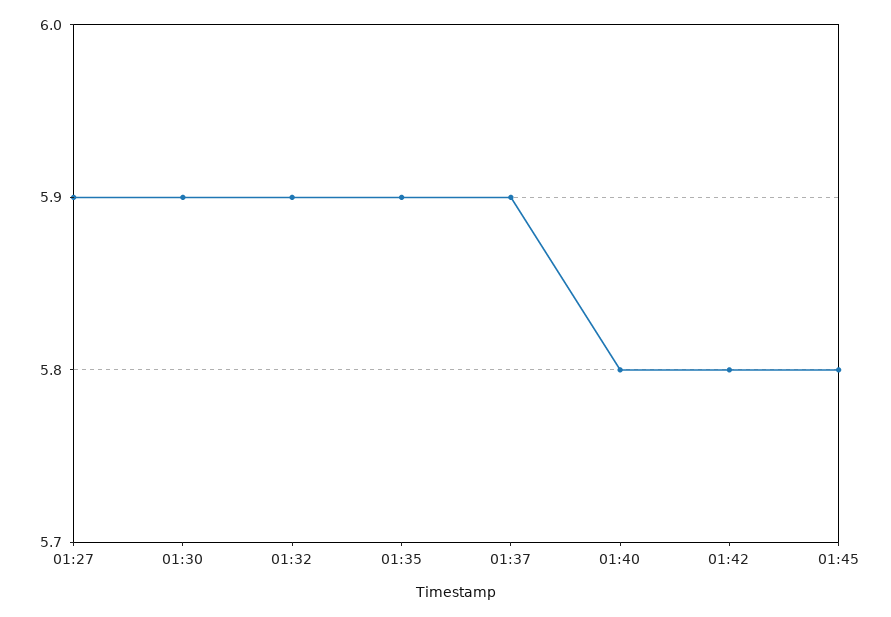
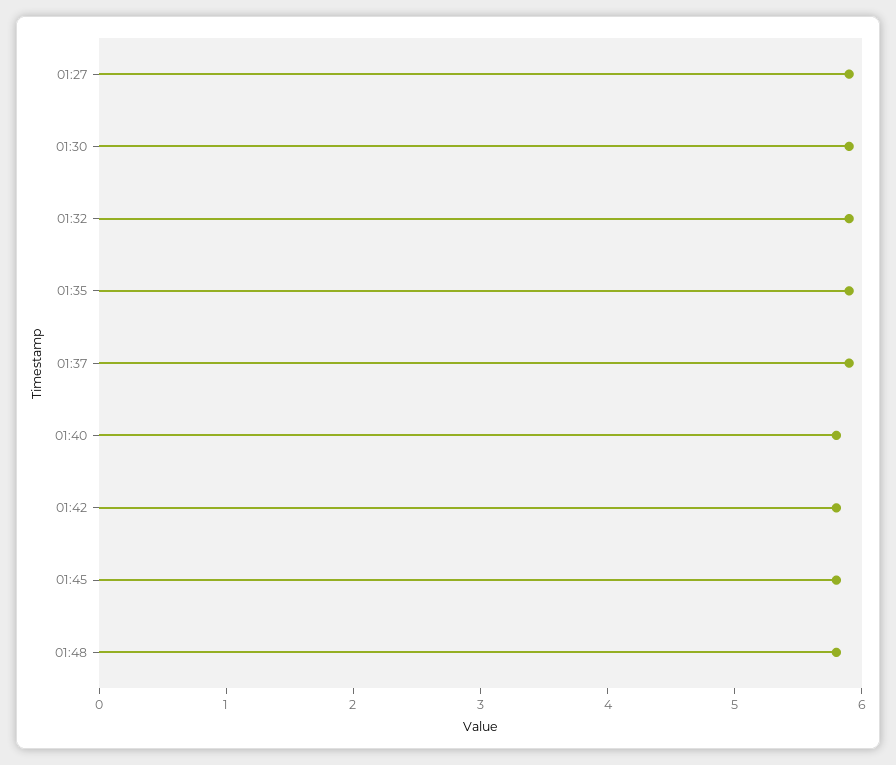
01:48: none -> 5.8

